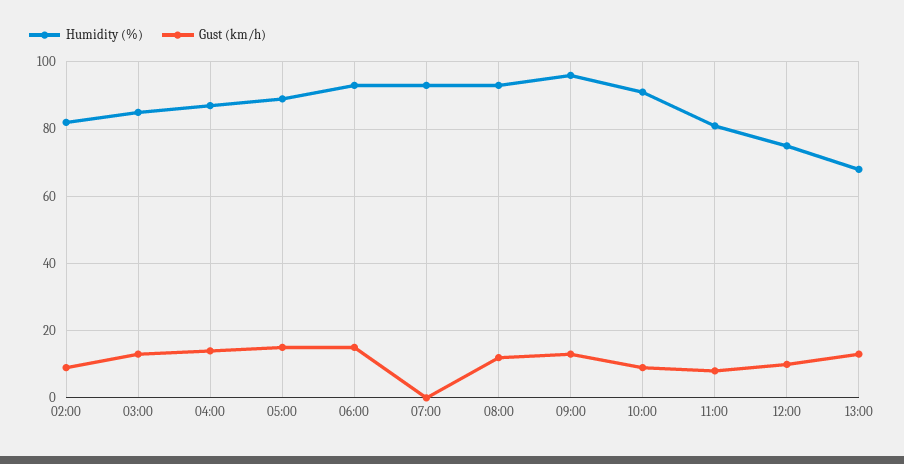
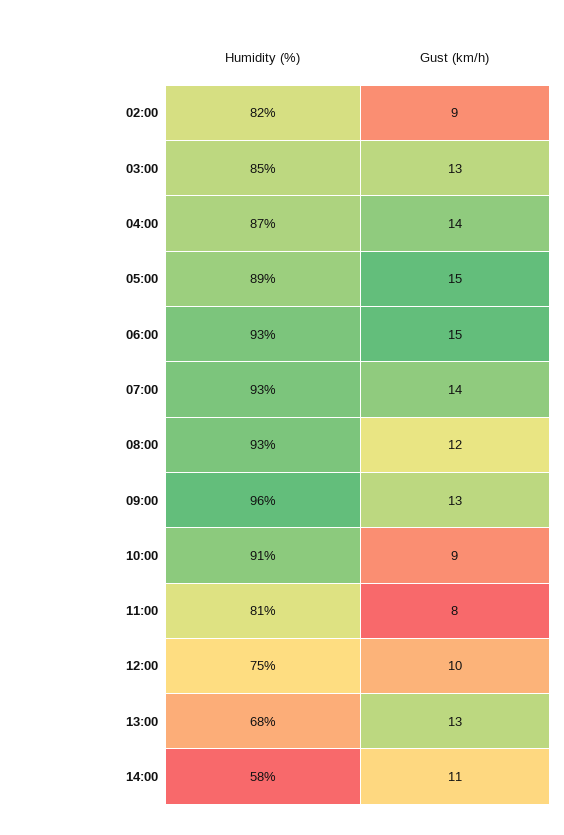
Gust (km/h), 07:00: 0 -> 14
Humidity (%), 14:00: none -> 58
Gust (km/h), 14:00: none -> 11

